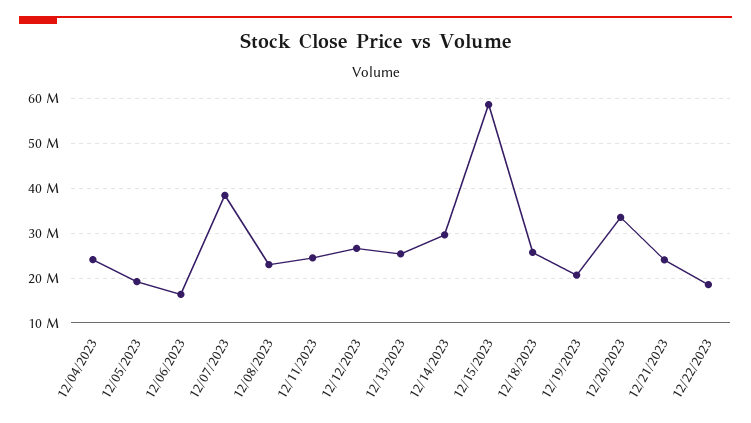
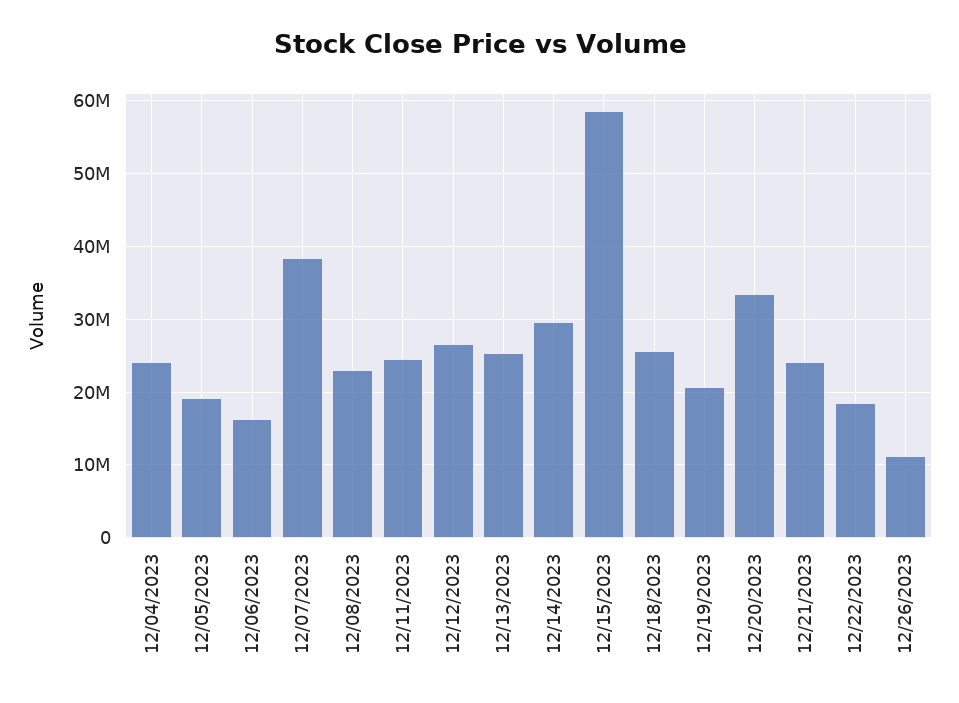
12/26/2023: none -> 11000000

